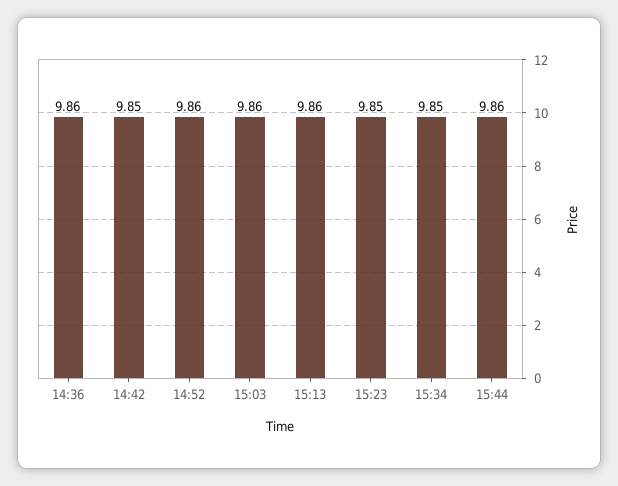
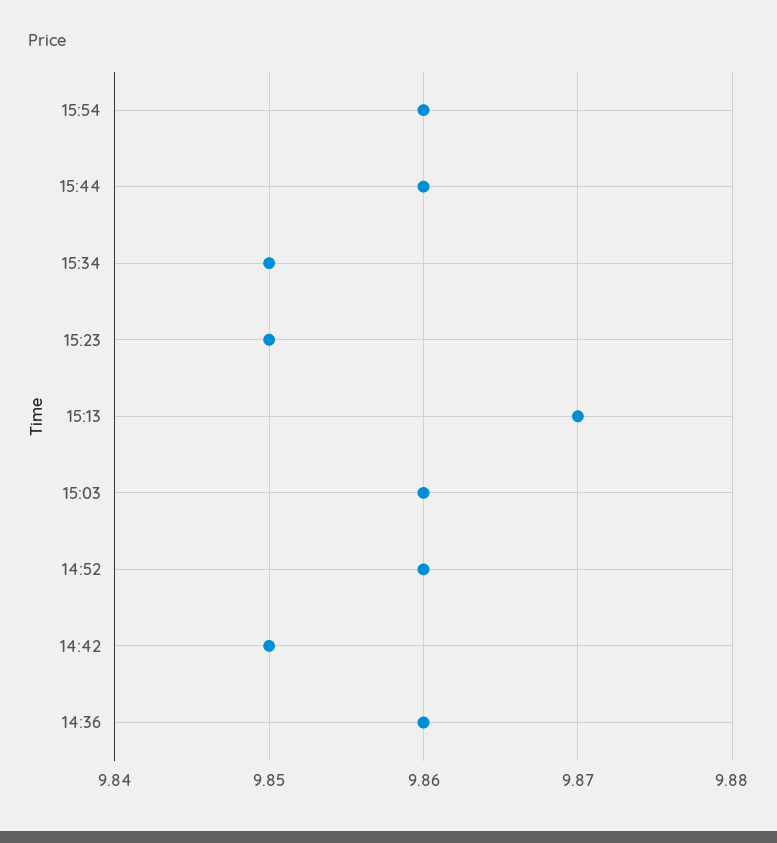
15:13: 9.86 -> 9.87
15:54: none -> 9.86

